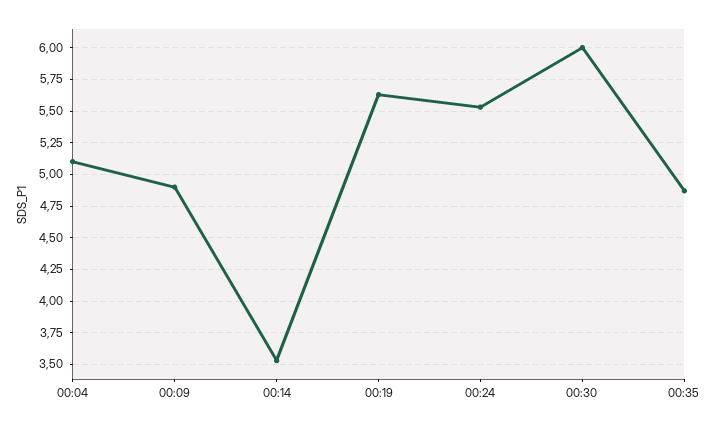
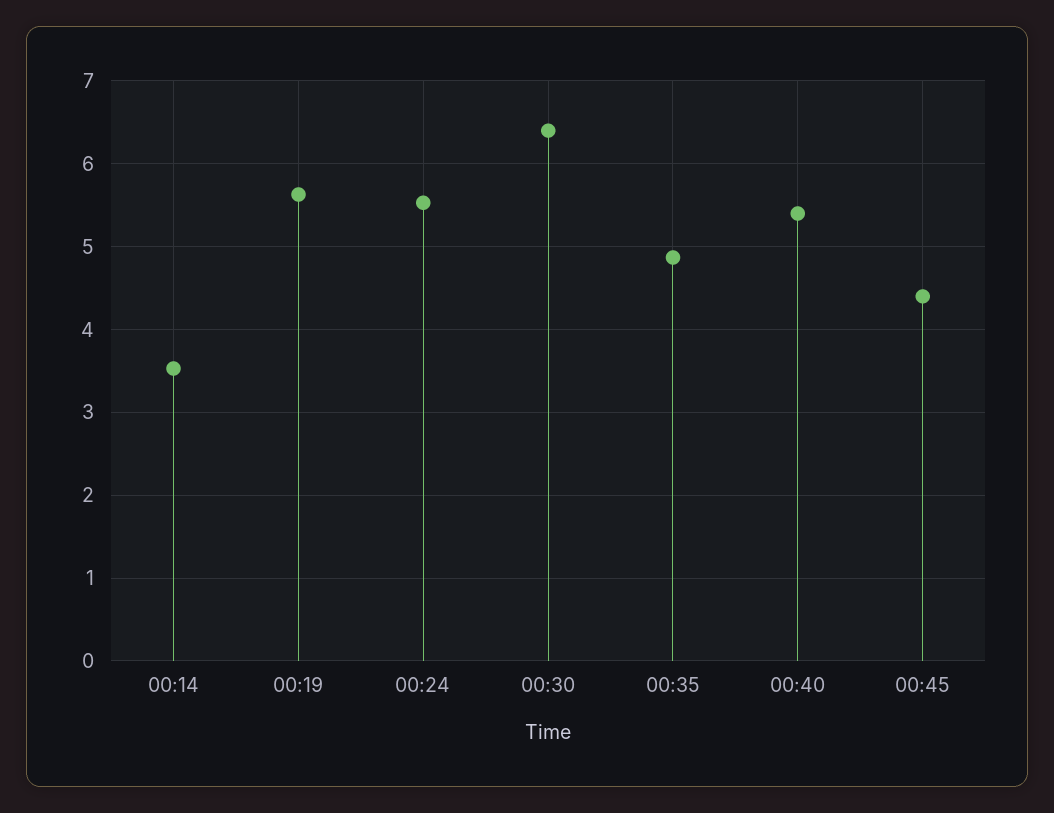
00:04: 5.1 -> none
00:09: 4.9 -> none
00:30: 6 -> 6.4
00:40: none -> 5.4
00:45: none -> 4.4

